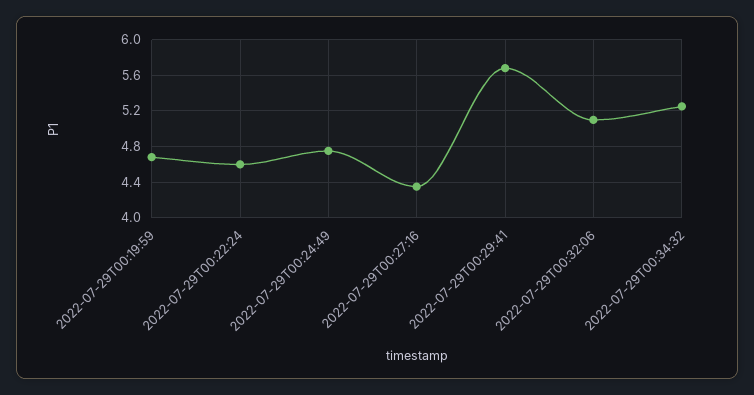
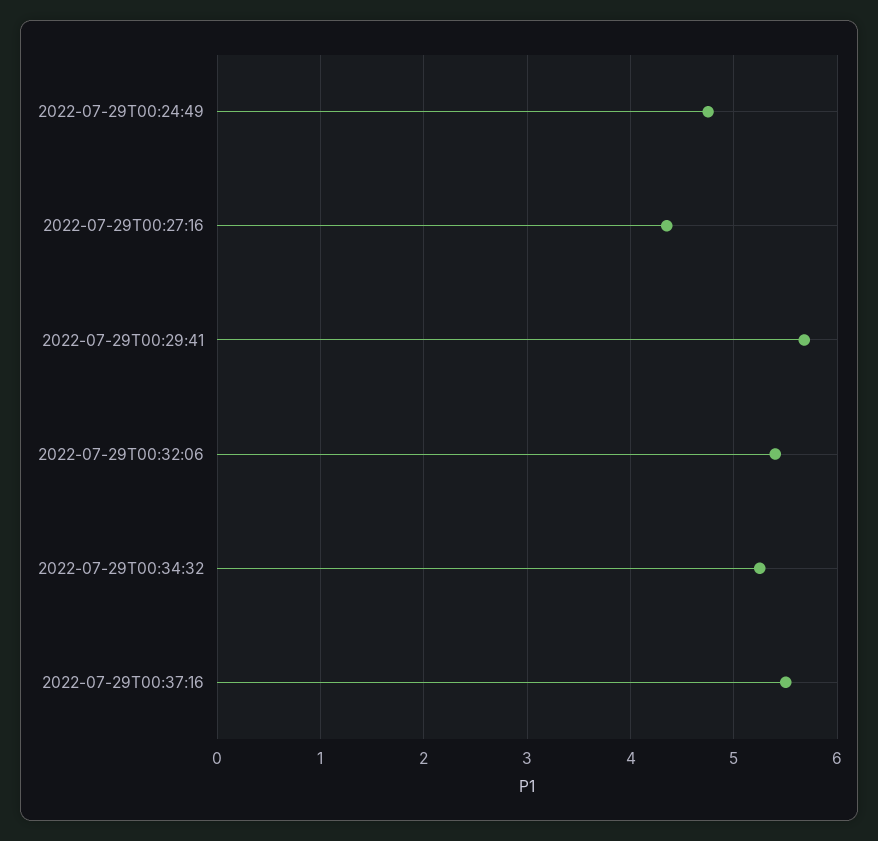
2022-07-29T00:19:59: 4.7 -> none
2022-07-29T00:22:24: 4.6 -> none
2022-07-29T00:32:06: 5.1 -> 5.4
2022-07-29T00:37:16: none -> 5.5

